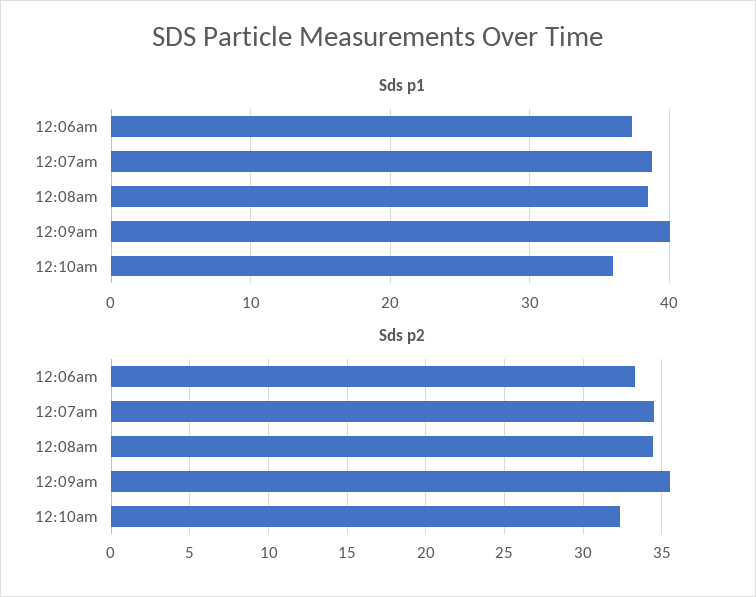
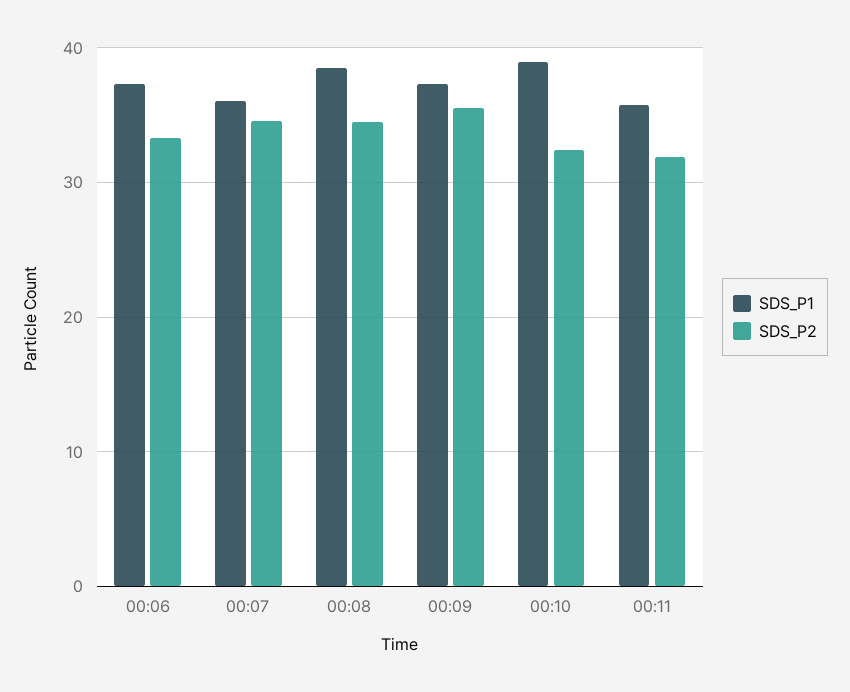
Sds p1, 12:07am: 39 -> 36
Sds p1, 12:09am: 40 -> 37
Sds p1, 12:10am: 36 -> 39
Sds p1, 00:11: none -> 36
Sds p2, 00:11: none -> 32

